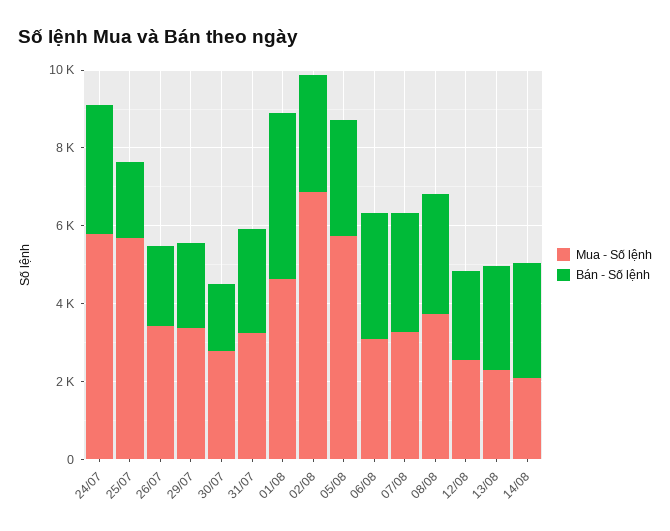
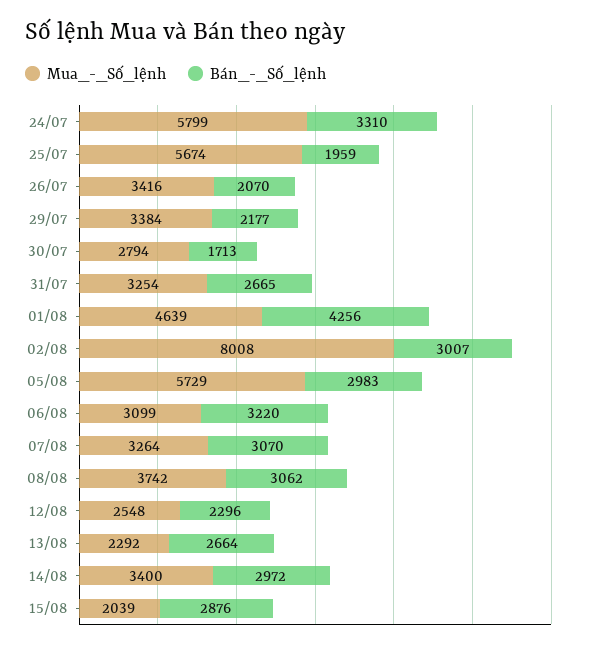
Mua - Số lệnh, 02/08: 7000 -> 8008
Mua - Số lệnh, 14/08: 2000 -> 3400
Mua - Số lệnh, 15/08: none -> 2039
Bán - Số lệnh, 15/08: none -> 2876

